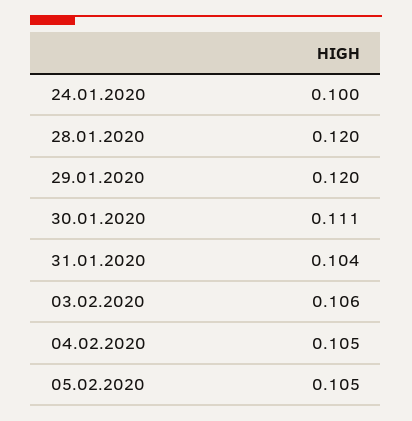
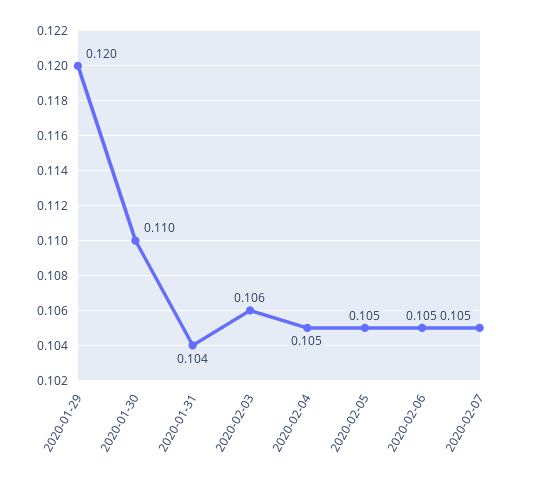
24.01.2020: 0.1 -> none
28.01.2020: 0.12 -> none
30.01.2020: 0.111 -> 0.11
2020-02-06: none -> 0.105
2020-02-07: none -> 0.105

